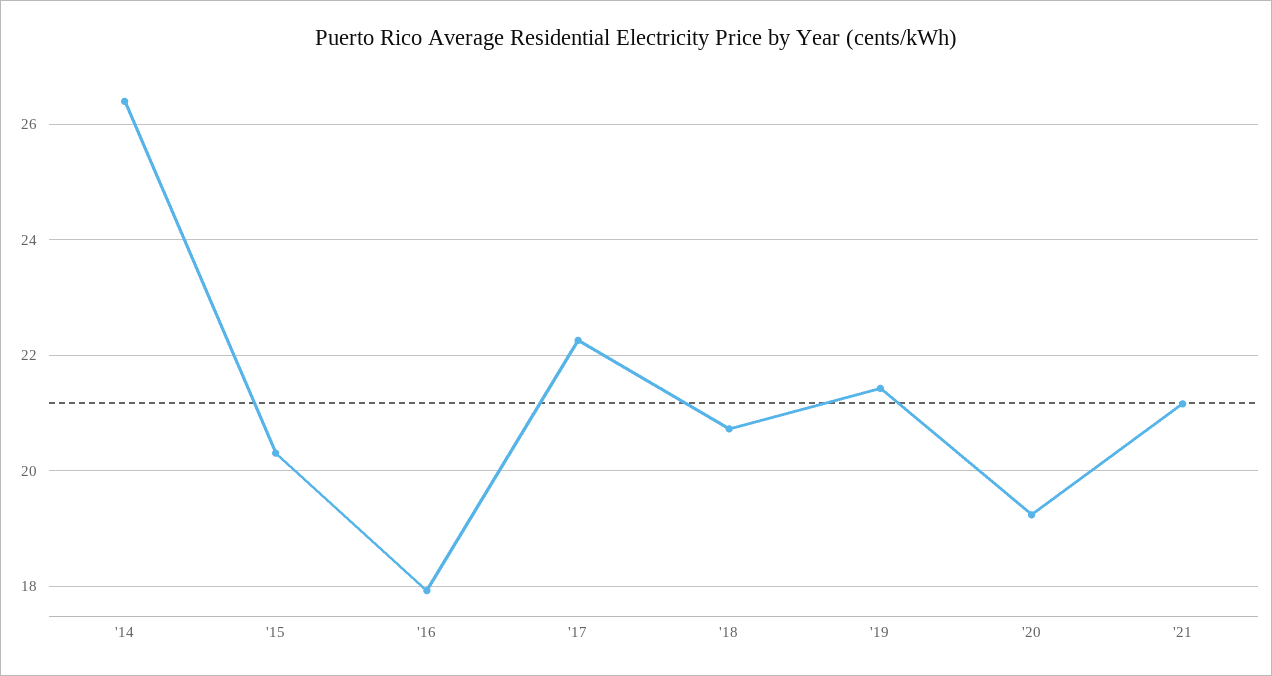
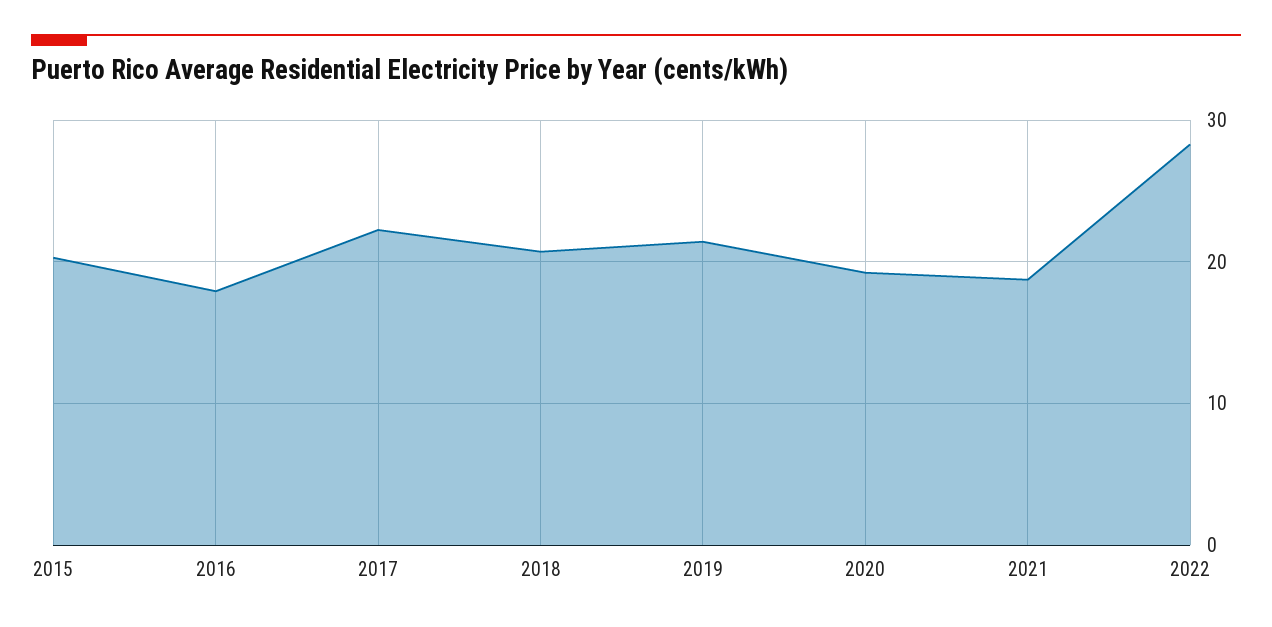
'14: 26.4 -> none
'21: 21.2 -> 19
2022: none -> 28

